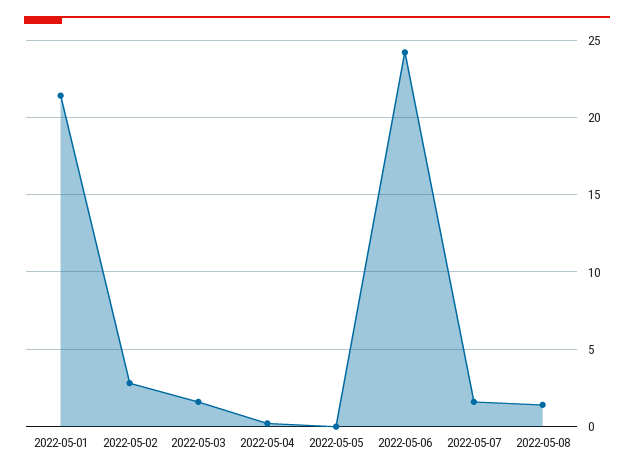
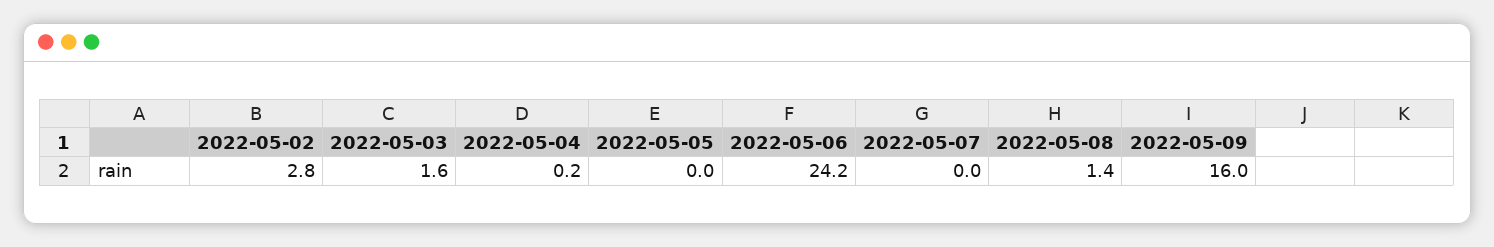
2022-05-01: 21.5 -> none
2022-05-07: 1.5 -> 0
2022-05-09: none -> 16

